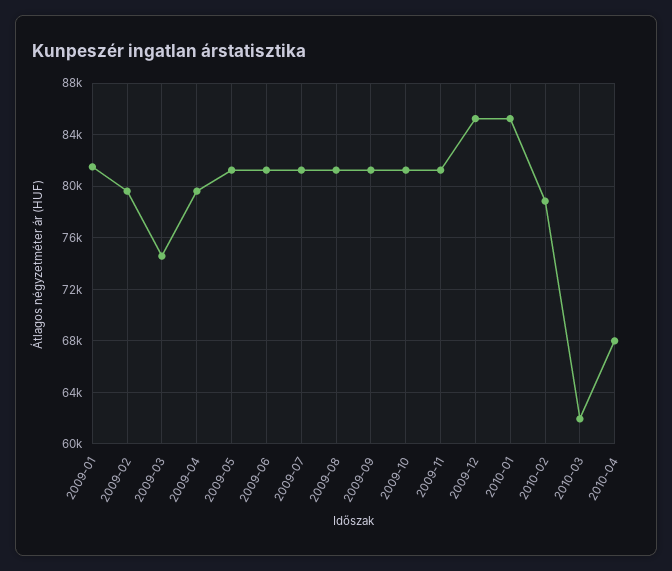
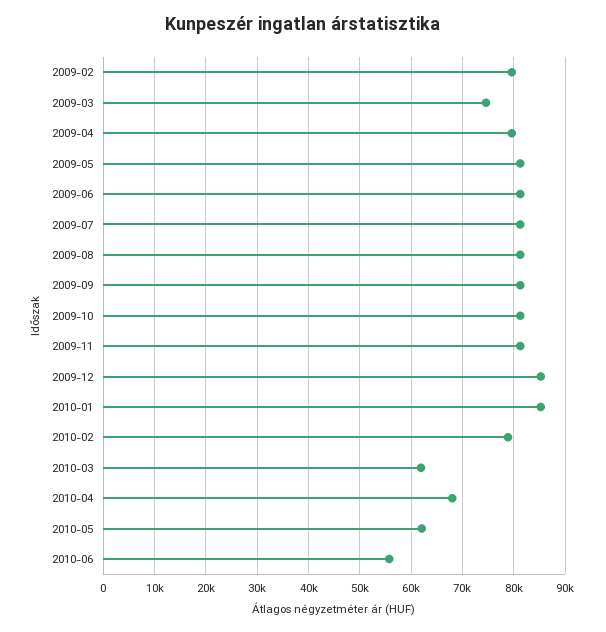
2009-01: 81500 -> none
2010-05: none -> 62000
2010-06: none -> 56000

